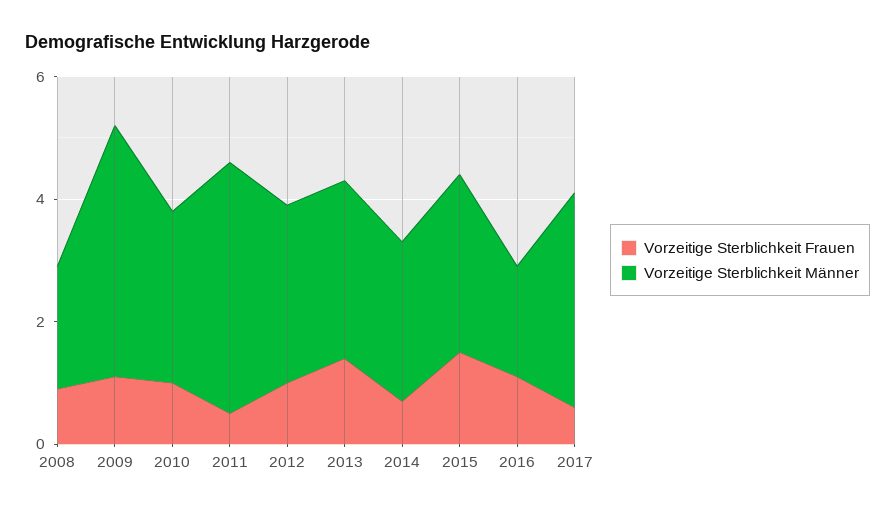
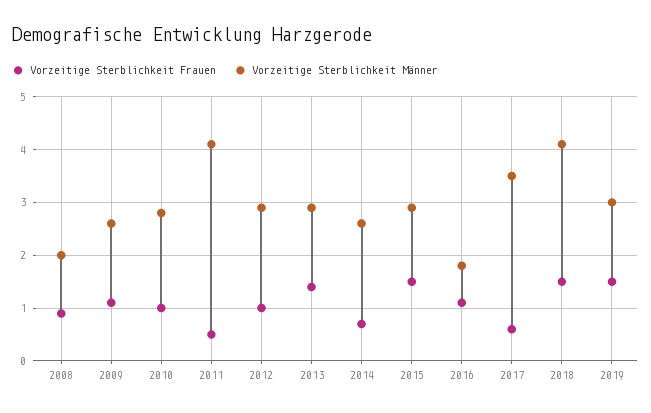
Vorzeitige Sterblichkeit Männer, 2009: 4 -> 2.5
Vorzeitige Sterblichkeit Frauen, 2018: none -> 1.5
Vorzeitige Sterblichkeit Männer, 2018: none -> 4
Vorzeitige Sterblichkeit Frauen, 2019: none -> 1.5
Vorzeitige Sterblichkeit Männer, 2019: none -> 3

